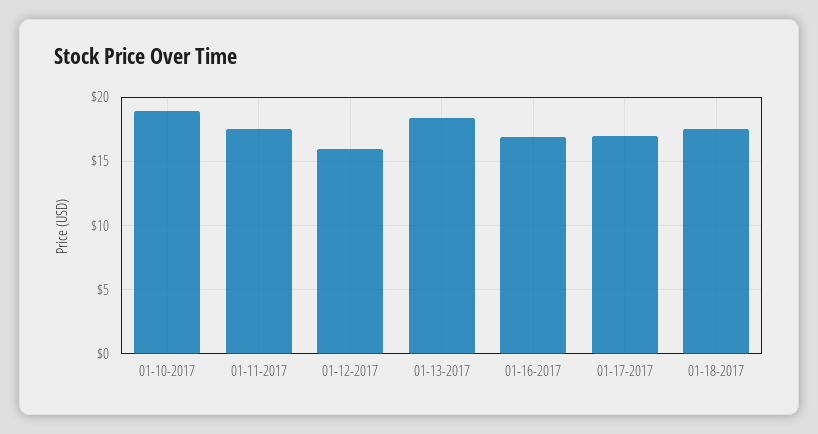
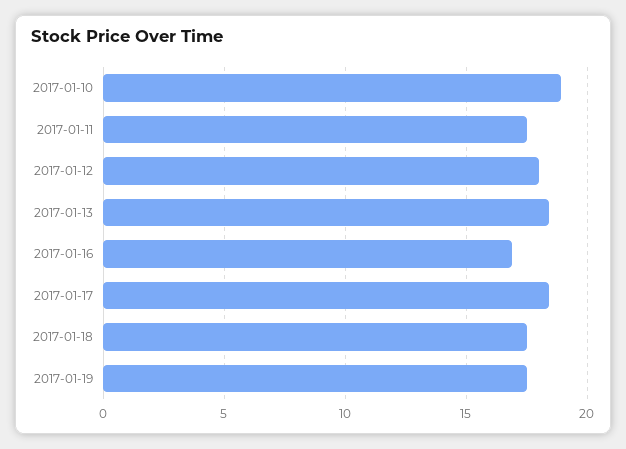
01-12-2017: 16 -> 18
01-17-2017: 17 -> 18.5
2017-01-19: none -> 17.5

